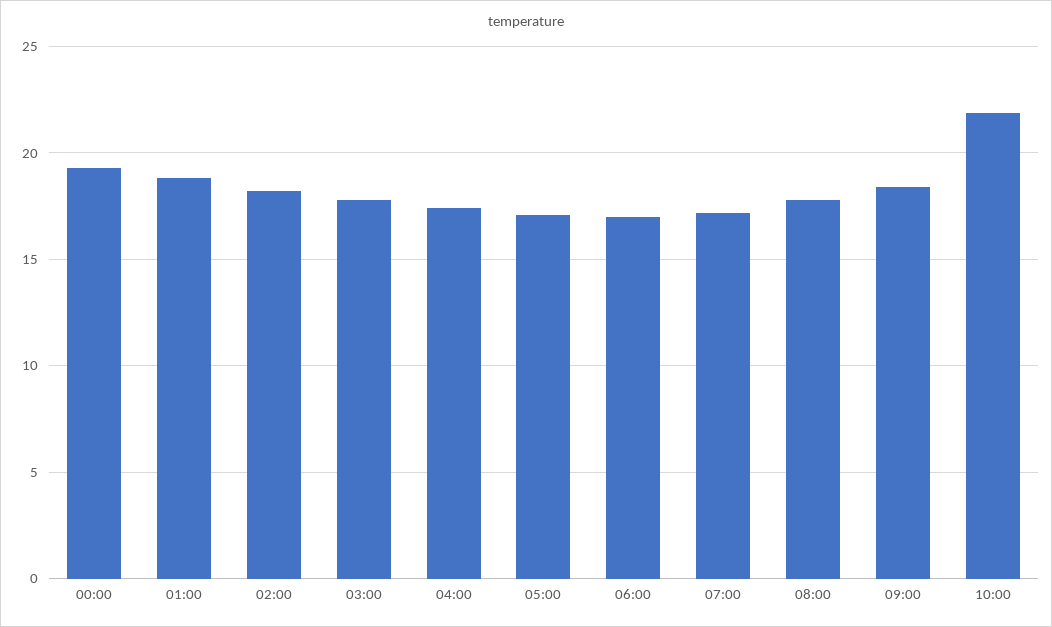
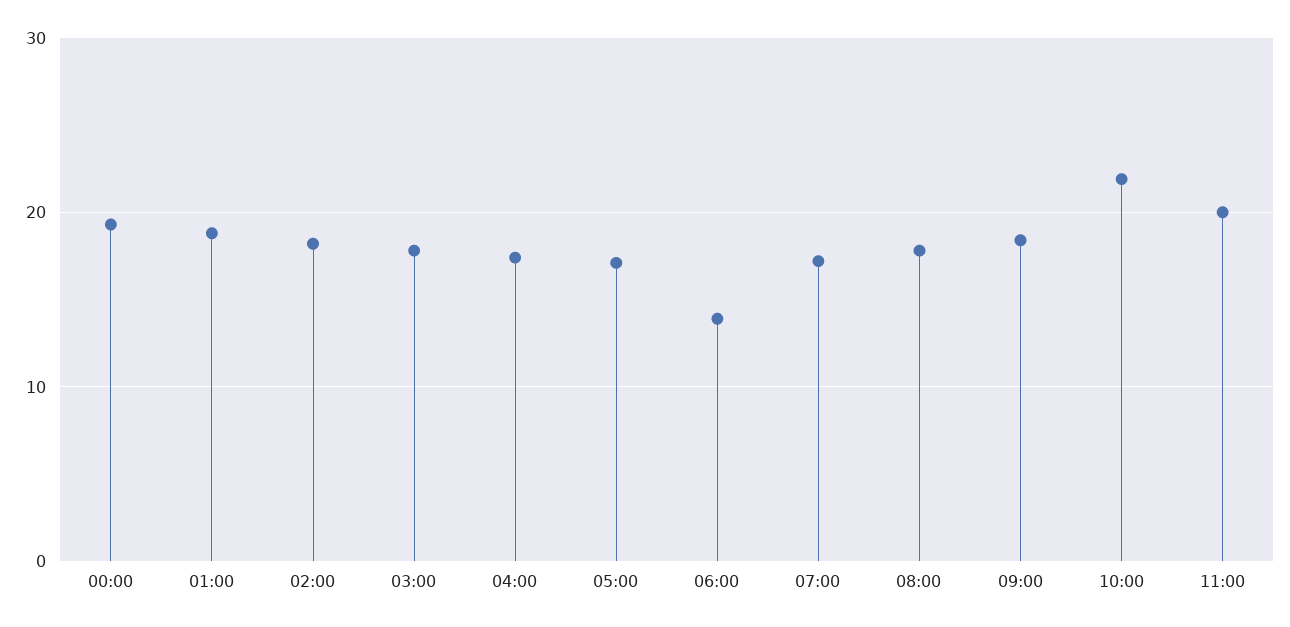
06:00: 17 -> 14
11:00: none -> 20

